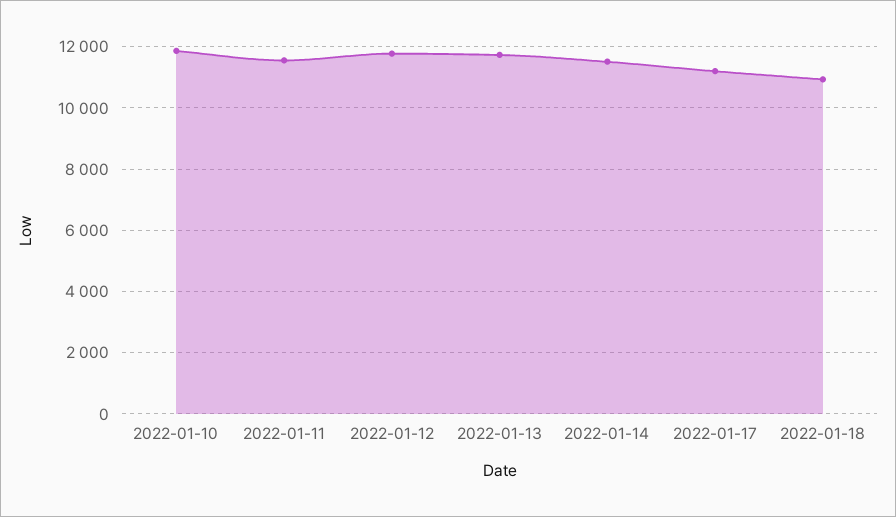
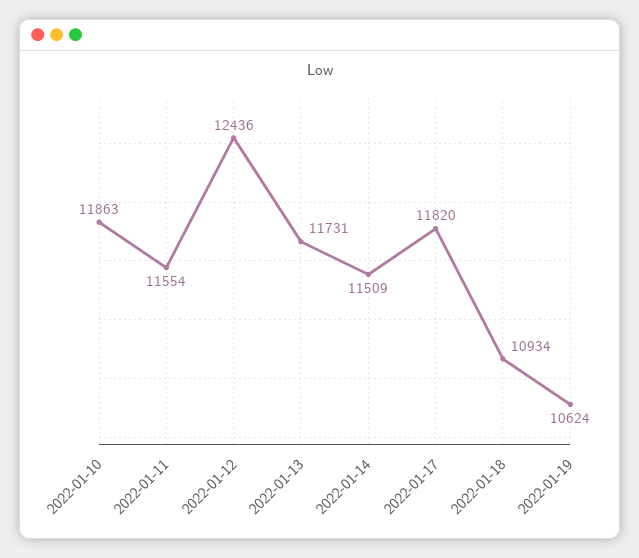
2022-01-12: 11800 -> 12436
2022-01-17: 11200 -> 11820
2022-01-19: none -> 10624

